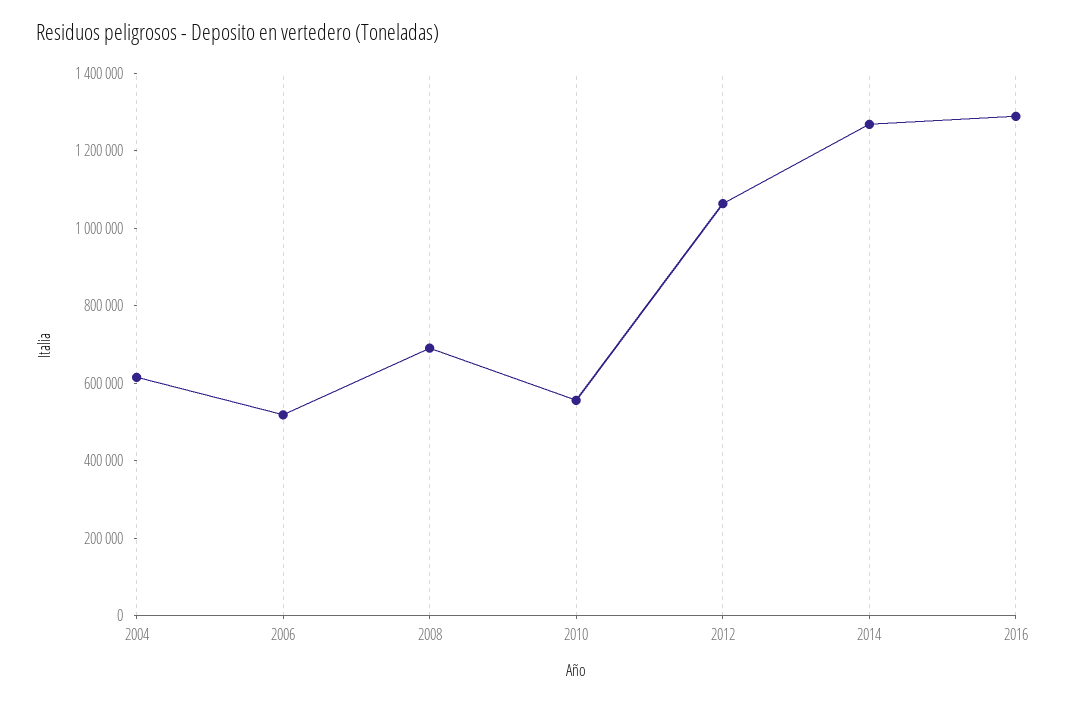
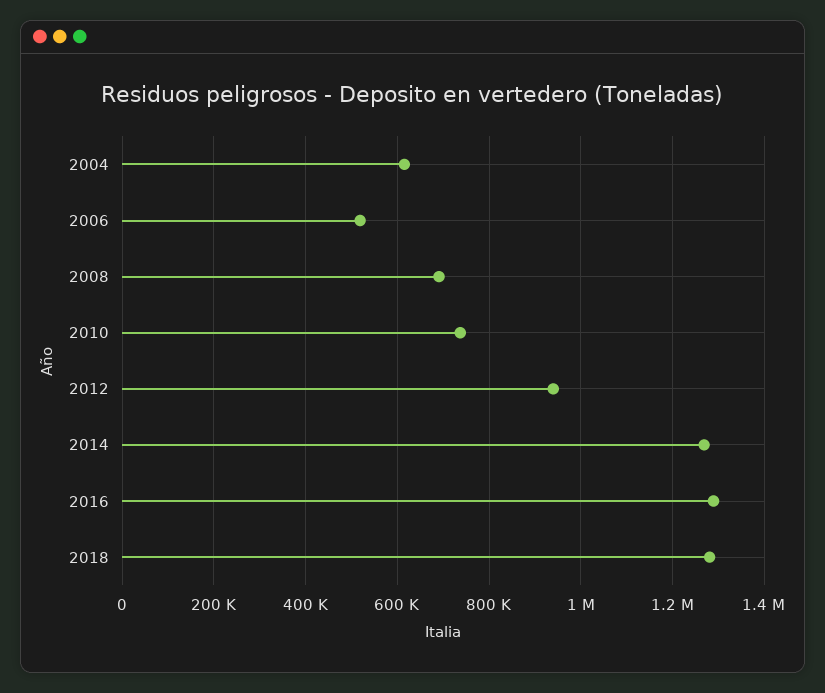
2010: 550000 -> 740000
2012: 1050000 -> 940000
2018: none -> 1280000

